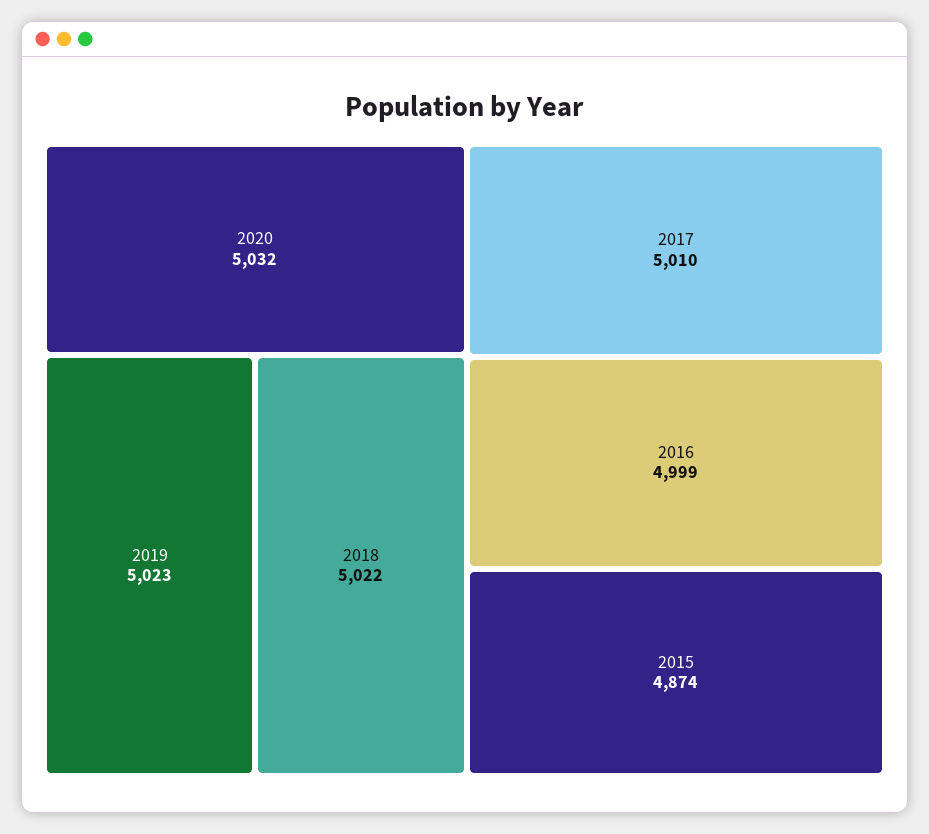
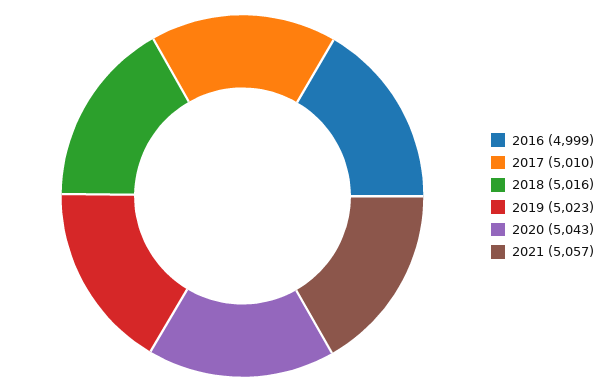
2020: 5032 -> 5043
2018: 5022 -> 5016
2015: 4874 -> none
2021: none -> 5057

